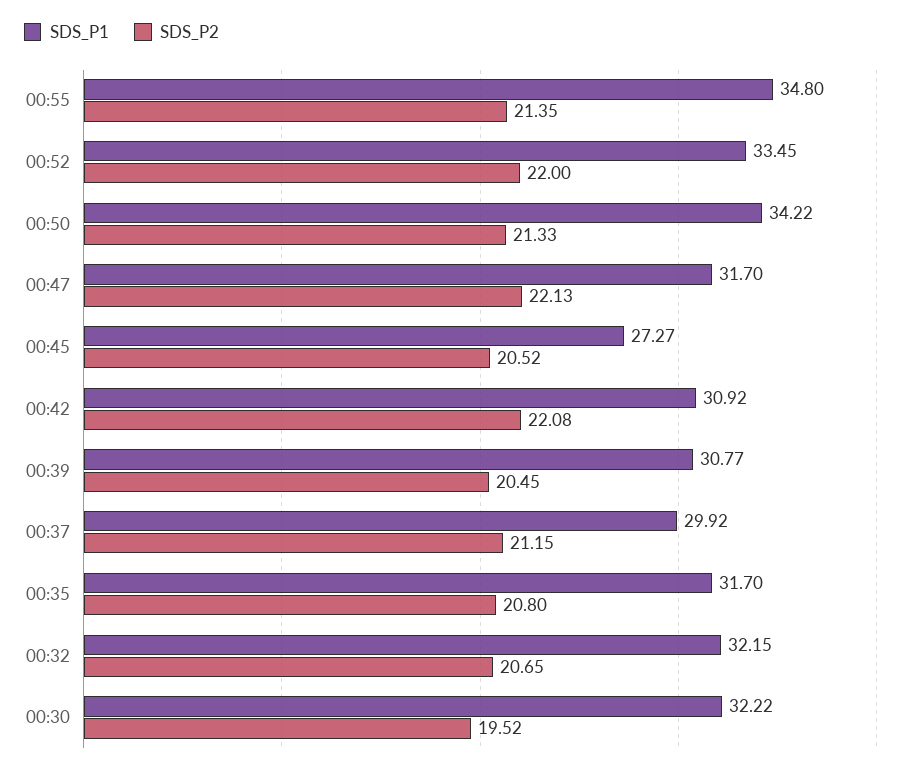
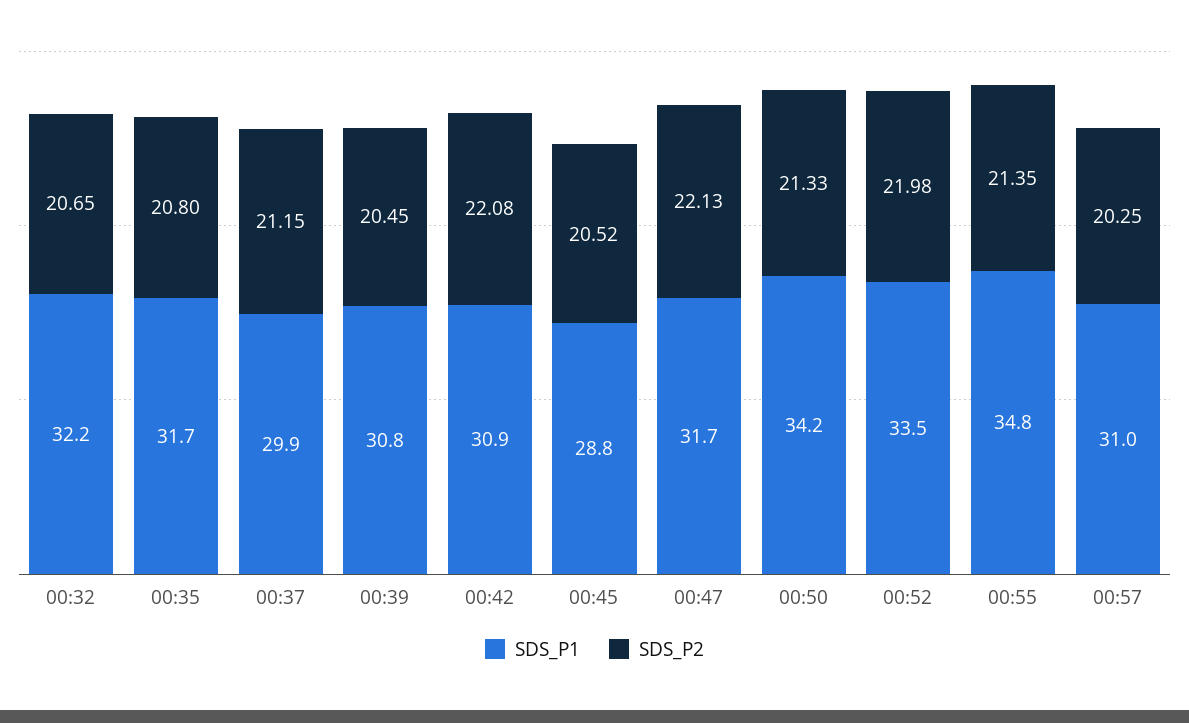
SDS_P2, 00:52: 22 -> 21.98
SDS_P1, 00:45: 27.27 -> 28.8
SDS_P1, 00:30: 32.22 -> none
SDS_P2, 00:30: 19.52 -> none
SDS_P1, 00:57: none -> 31
SDS_P2, 00:57: none -> 20.25

